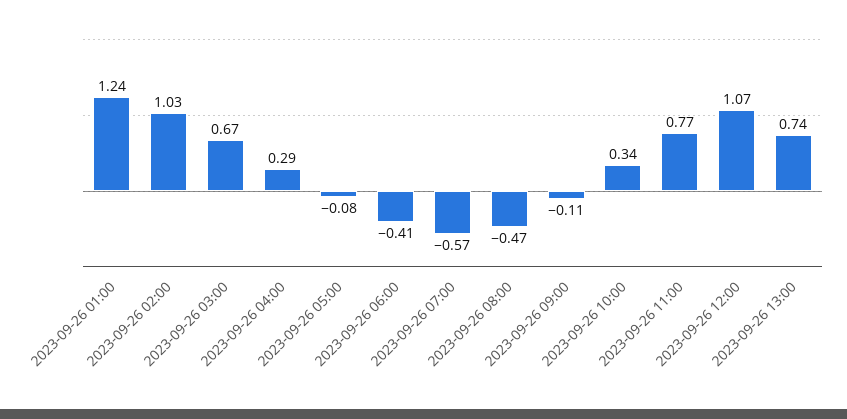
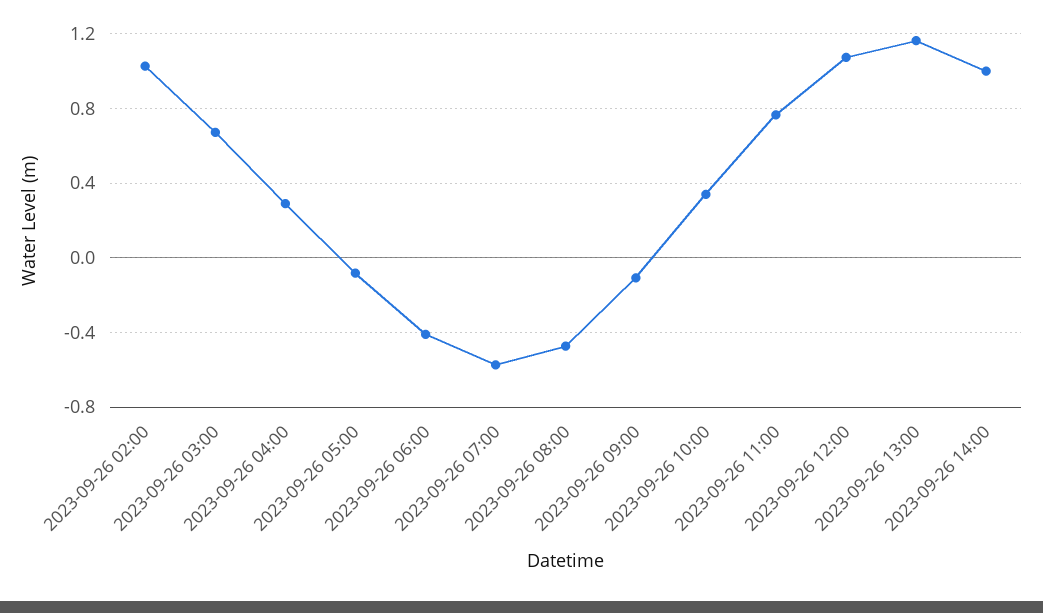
2023-09-26 01:00: 1.24 -> none
2023-09-26 13:00: 0.74 -> 1.15
2023-09-26 14:00: none -> 1

